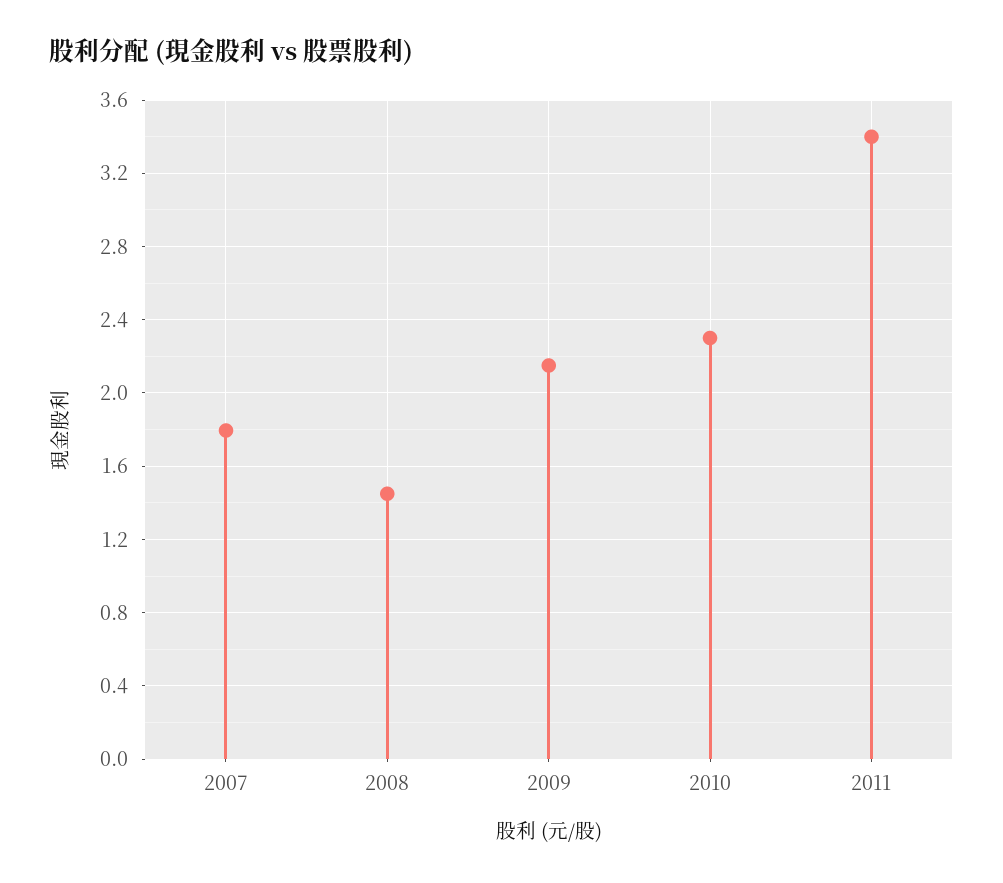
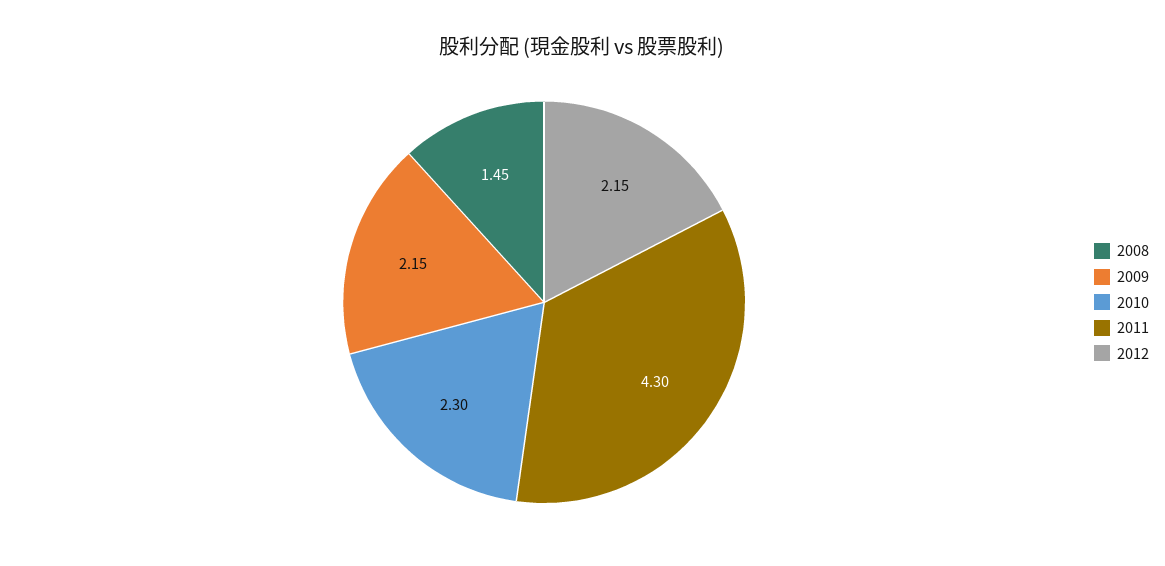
2007: 1.8 -> none
2011: 3.4 -> 4.3
2012: none -> 2.15

